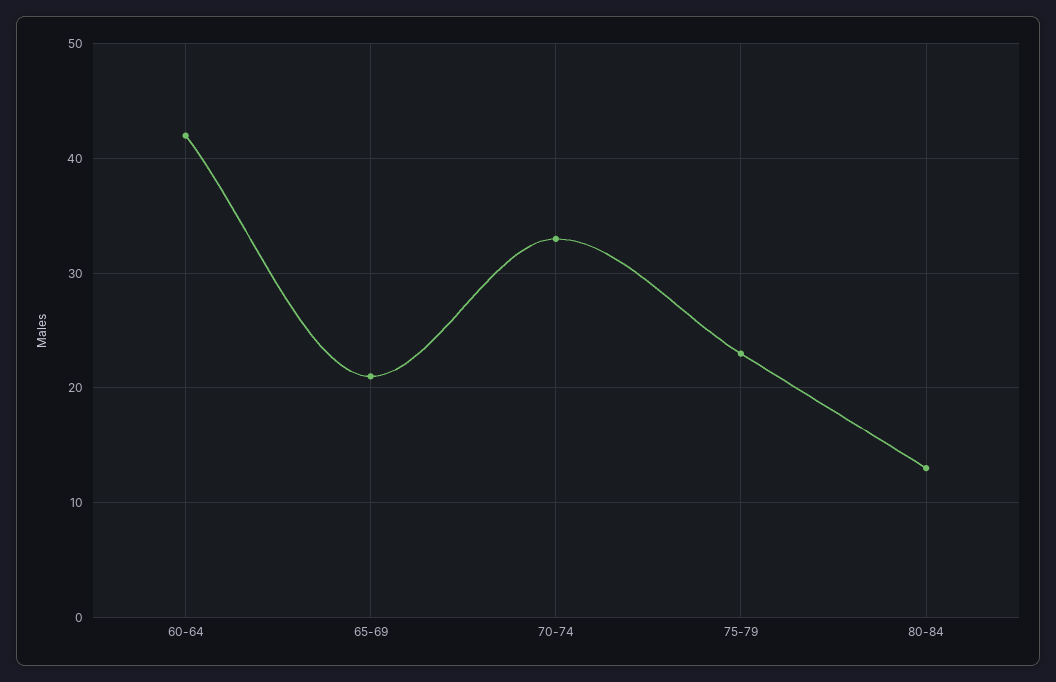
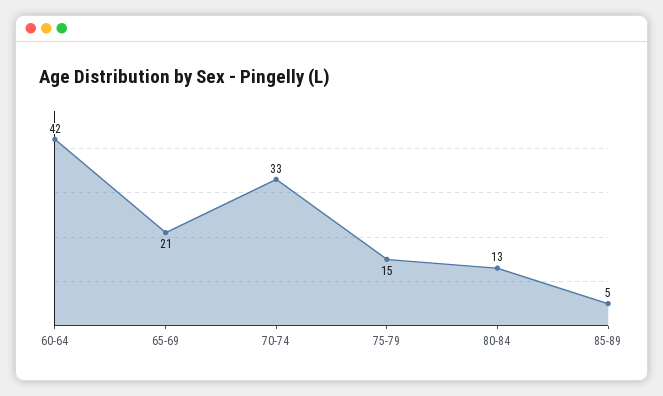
75-79: 23 -> 15
85-89: none -> 5

